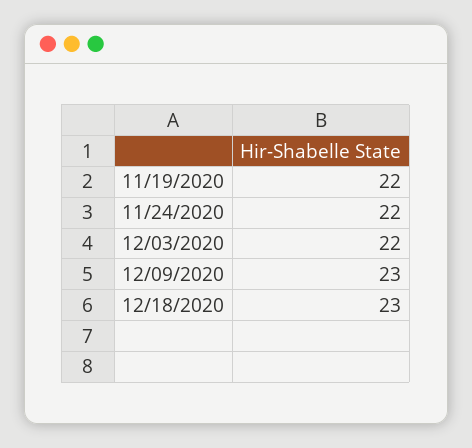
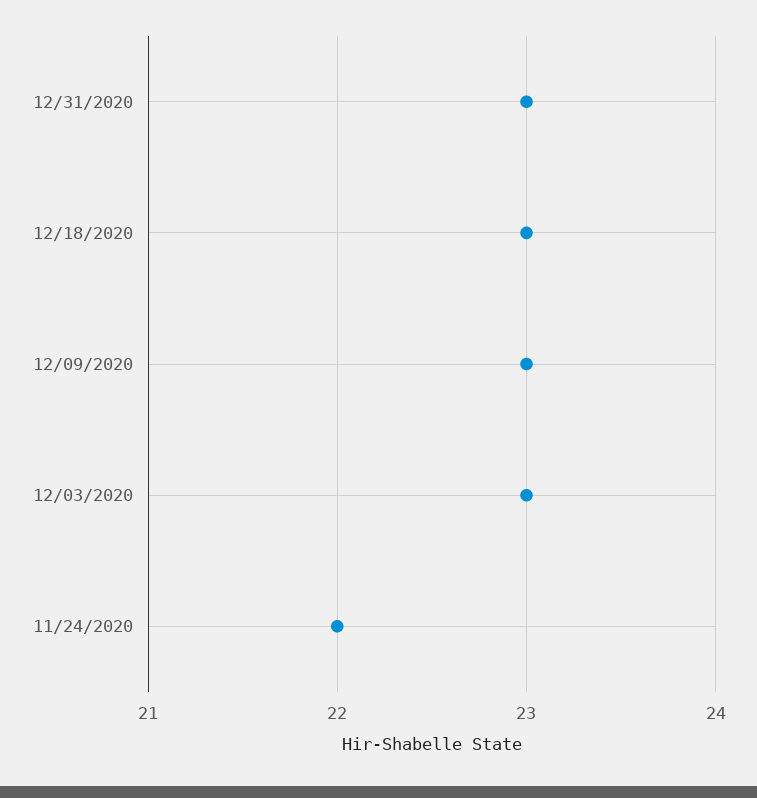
11/19/2020: 22 -> none
12/03/2020: 22 -> 23
12/31/2020: none -> 23

